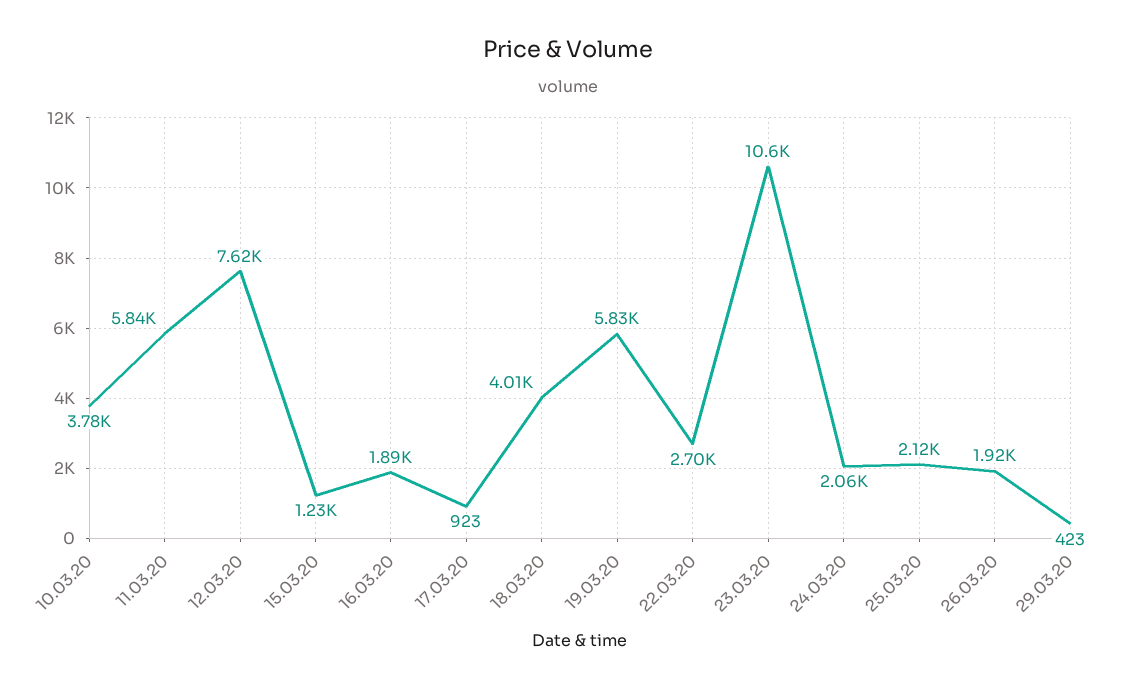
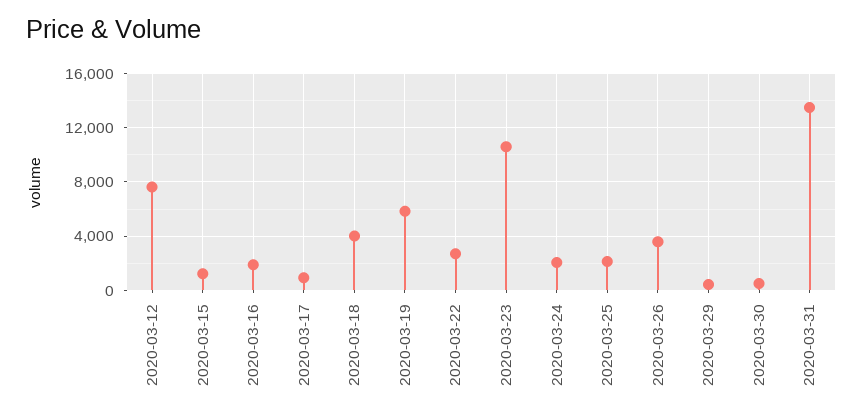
10.03.20: 3780 -> none
11.03.20: 5840 -> none
26.03.20: 1920 -> 3500
2020-03-30: none -> 500
2020-03-31: none -> 13500

